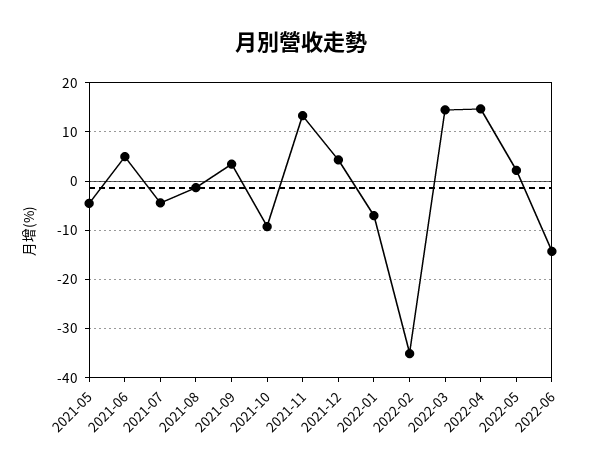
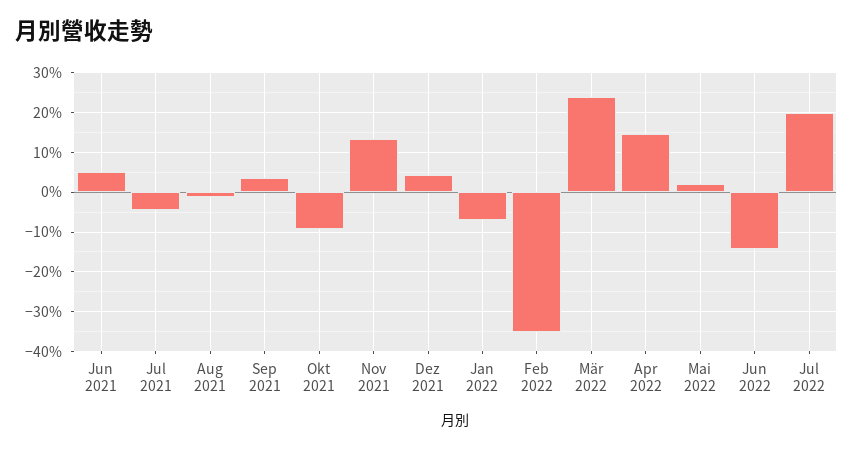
2021-05: -4 -> none
2022-03: 14 -> 24
Jul 2022: none -> 20

